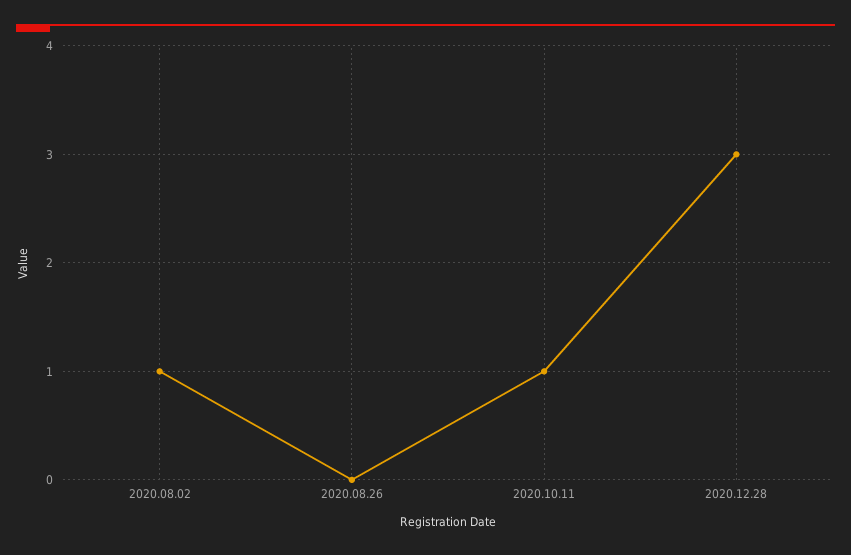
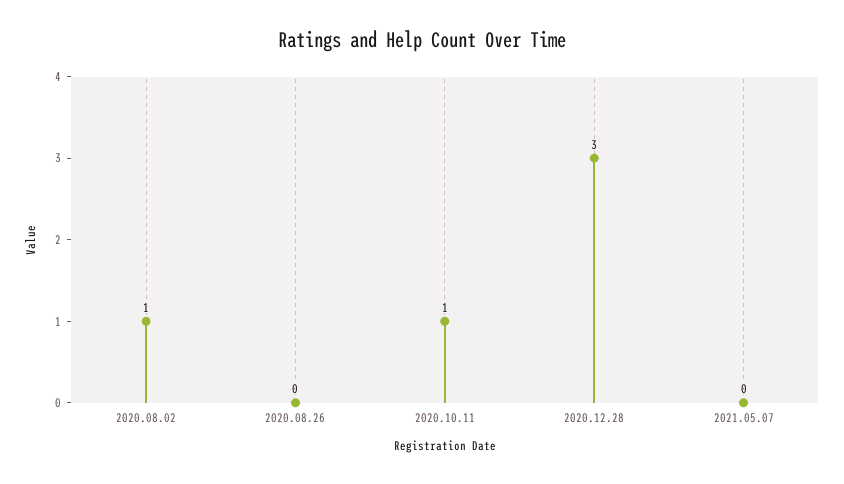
2021.05.07: none -> 0

